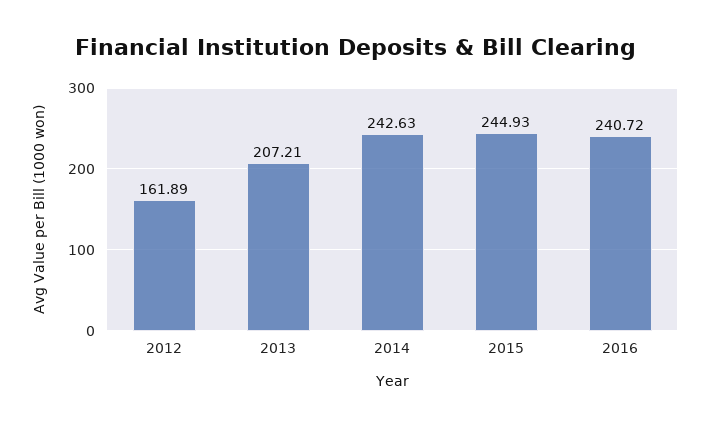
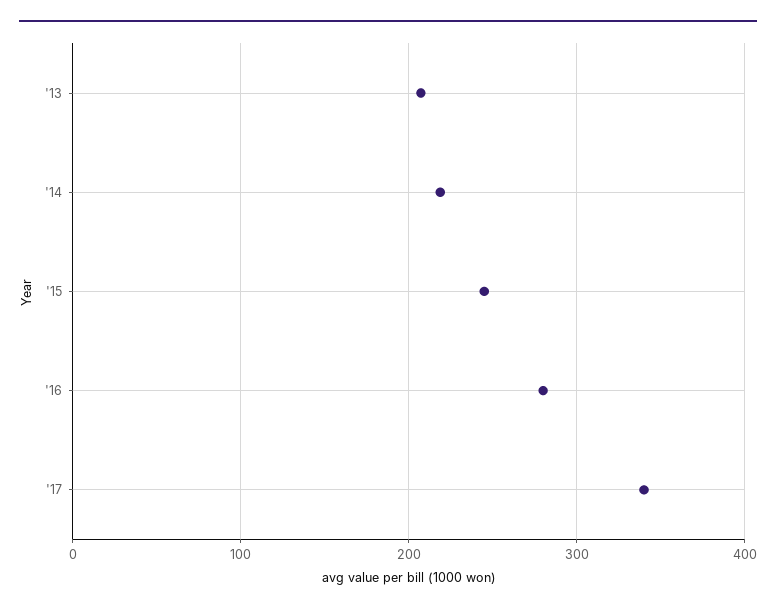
2012: 161.89 -> none
2014: 242.63 -> 220
2016: 240.72 -> 280
'17: none -> 340

